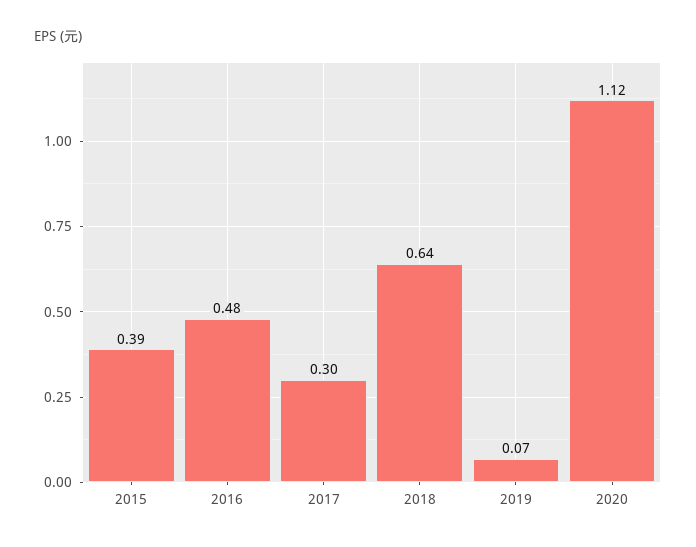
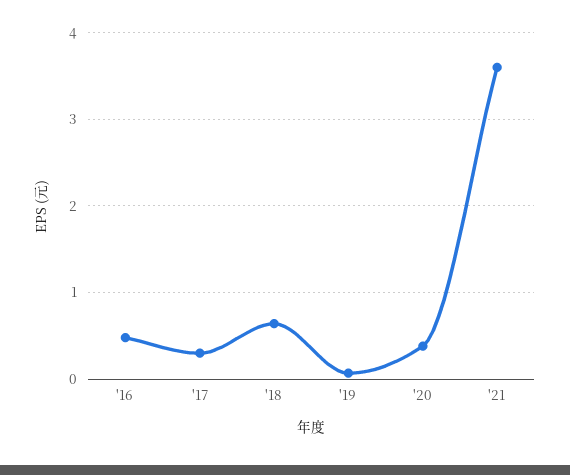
2015: 0.39 -> none
2020: 1.12 -> 0.4
'21: none -> 3.6

